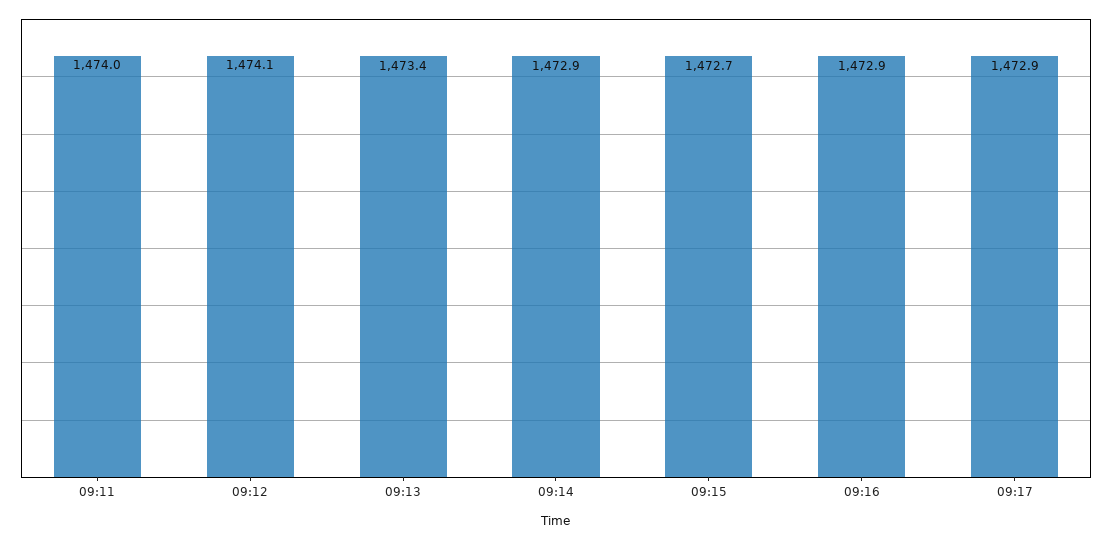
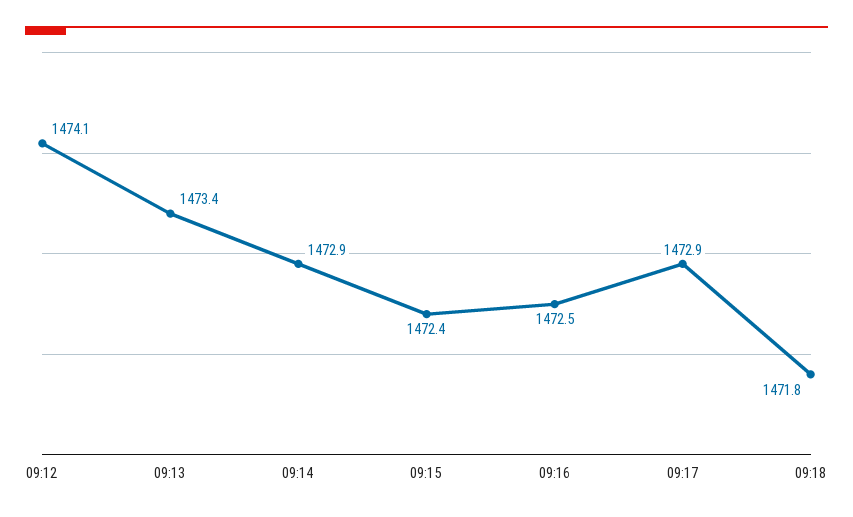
09:11: 1474 -> none
09:15: 1472.7 -> 1472.4
09:16: 1472.9 -> 1472.5
09:18: none -> 1471.8

